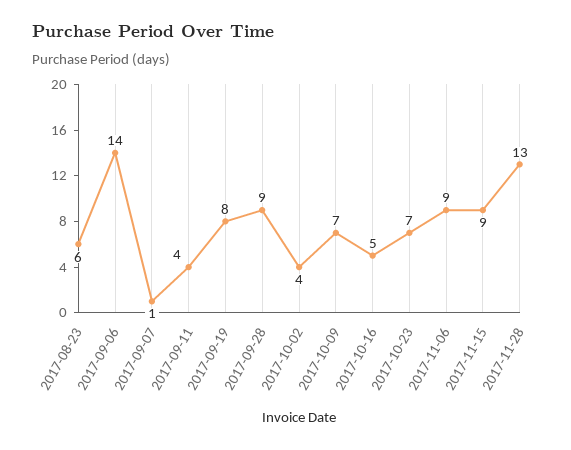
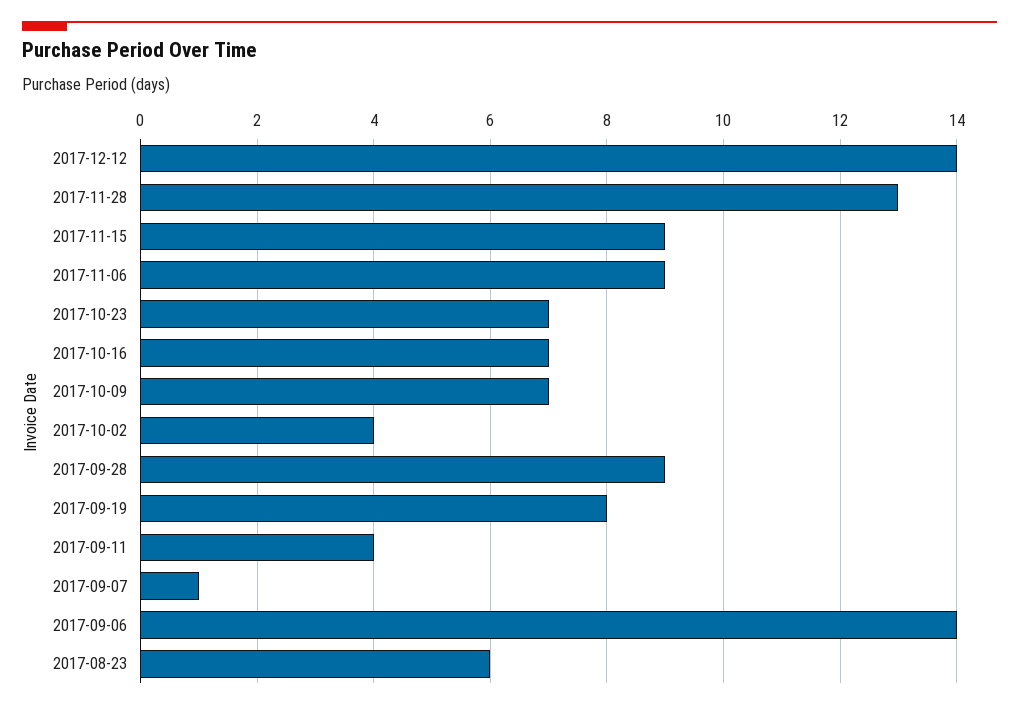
2017-10-16: 5 -> 7
2017-12-12: none -> 14

